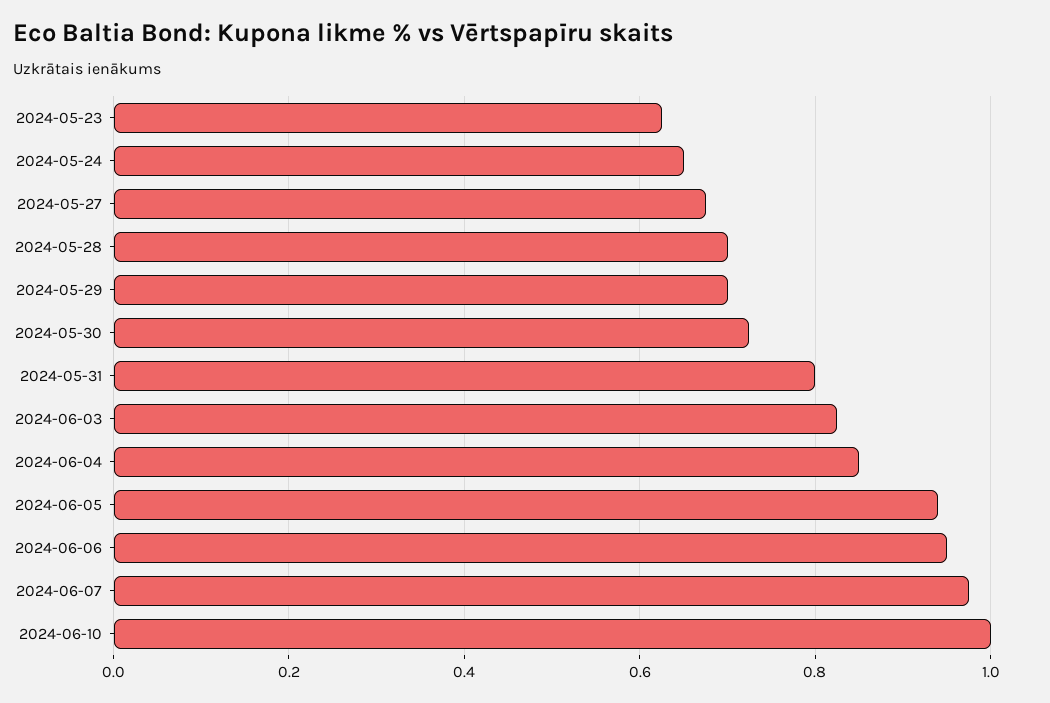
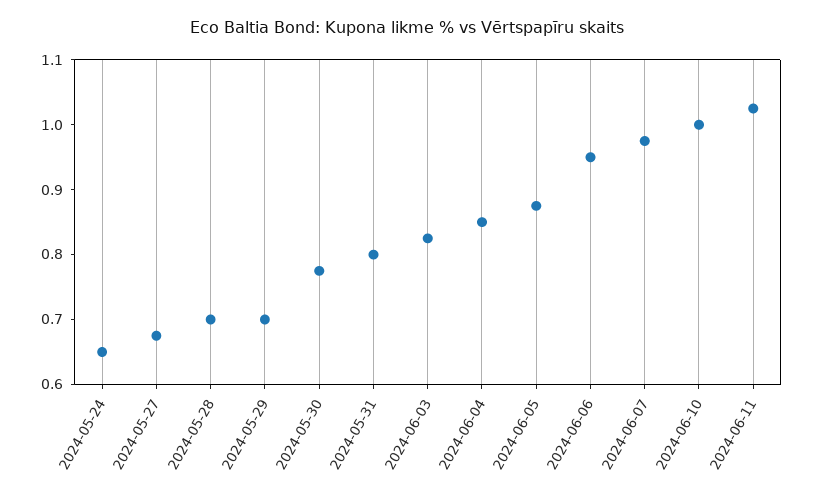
2024-05-23: 0.62 -> none
2024-05-30: 0.72 -> 0.78
2024-06-05: 0.94 -> 0.88
2024-06-11: none -> 1.02

